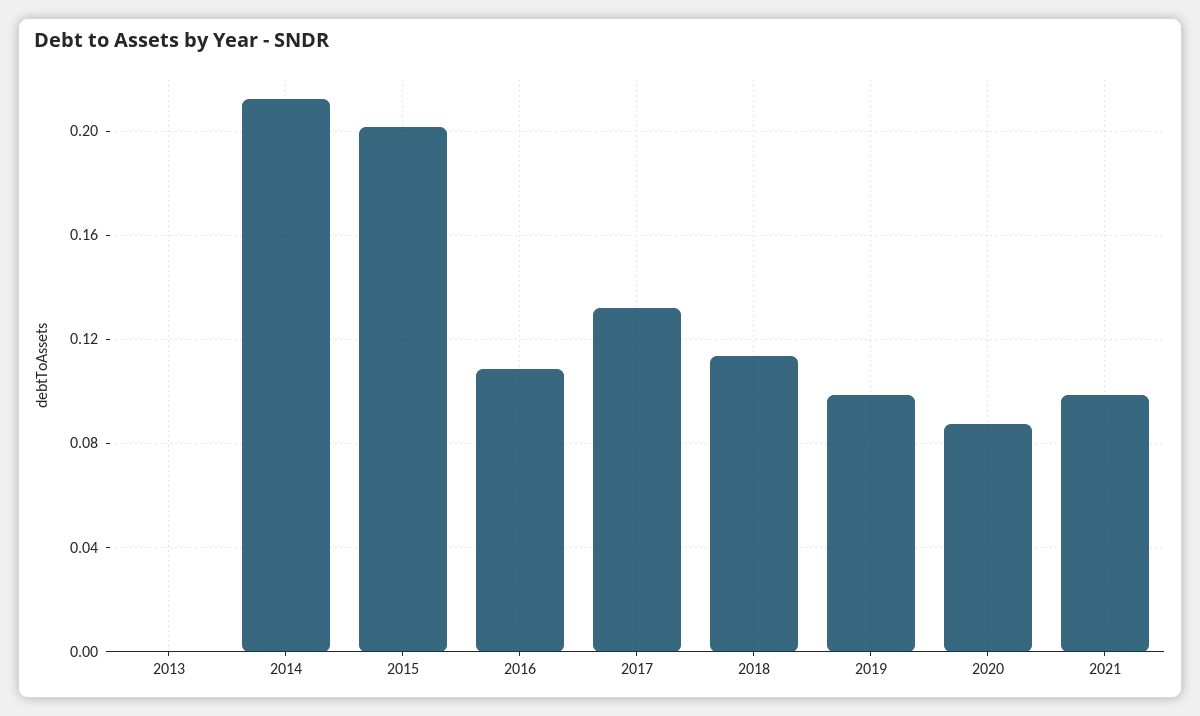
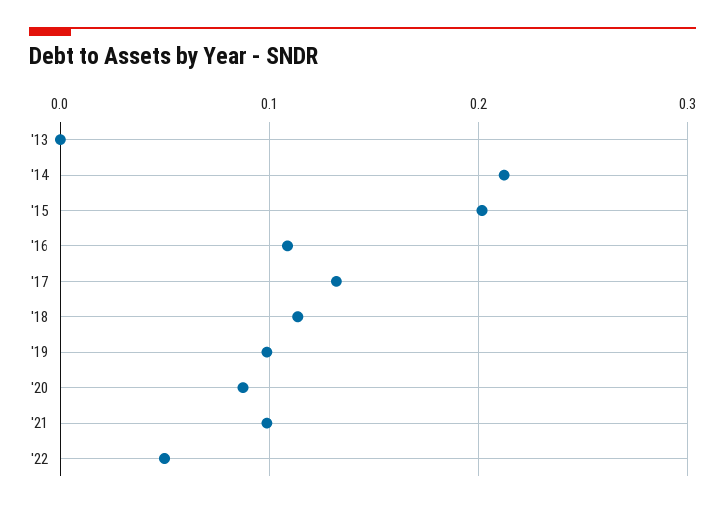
'22: none -> 0.05

